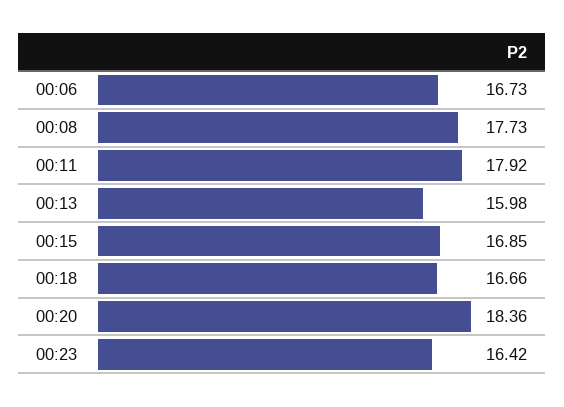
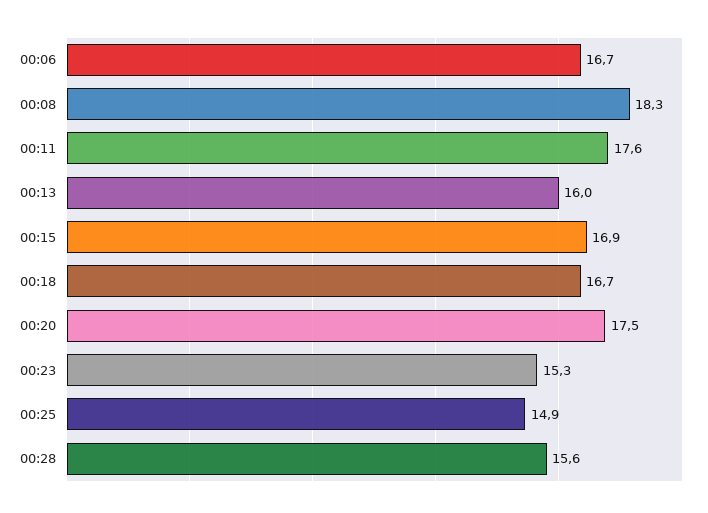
00:08: 17.73 -> 18.3
00:11: 17.92 -> 17.6
00:20: 18.36 -> 17.5
00:23: 16.42 -> 15.3
00:25: none -> 14.9
00:28: none -> 15.6

